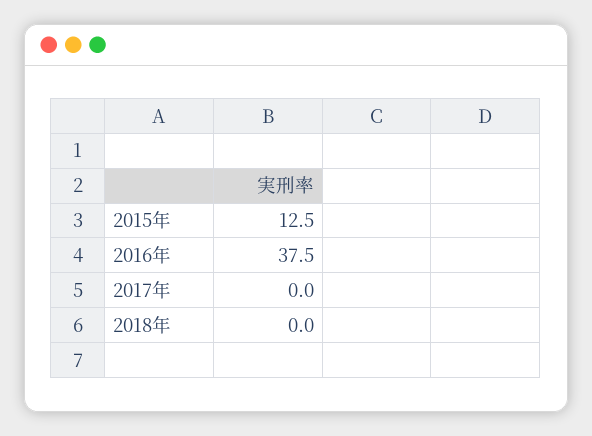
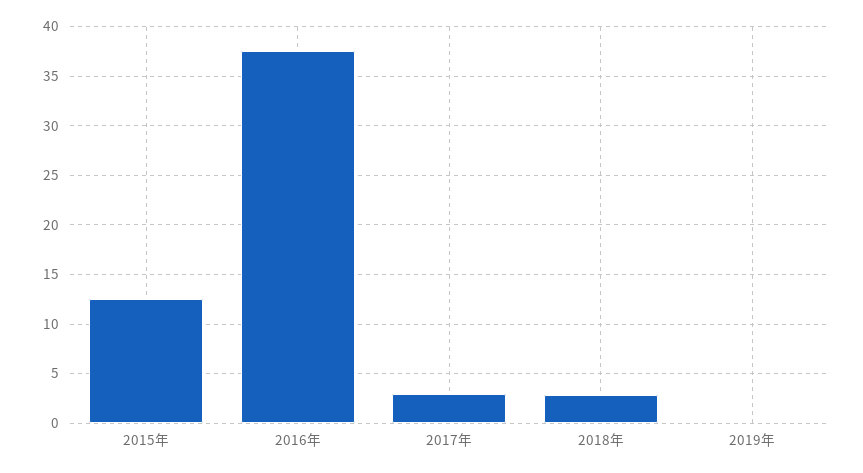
2017年: 0 -> 3
2018年: 0 -> 3
2019年: none -> 0

